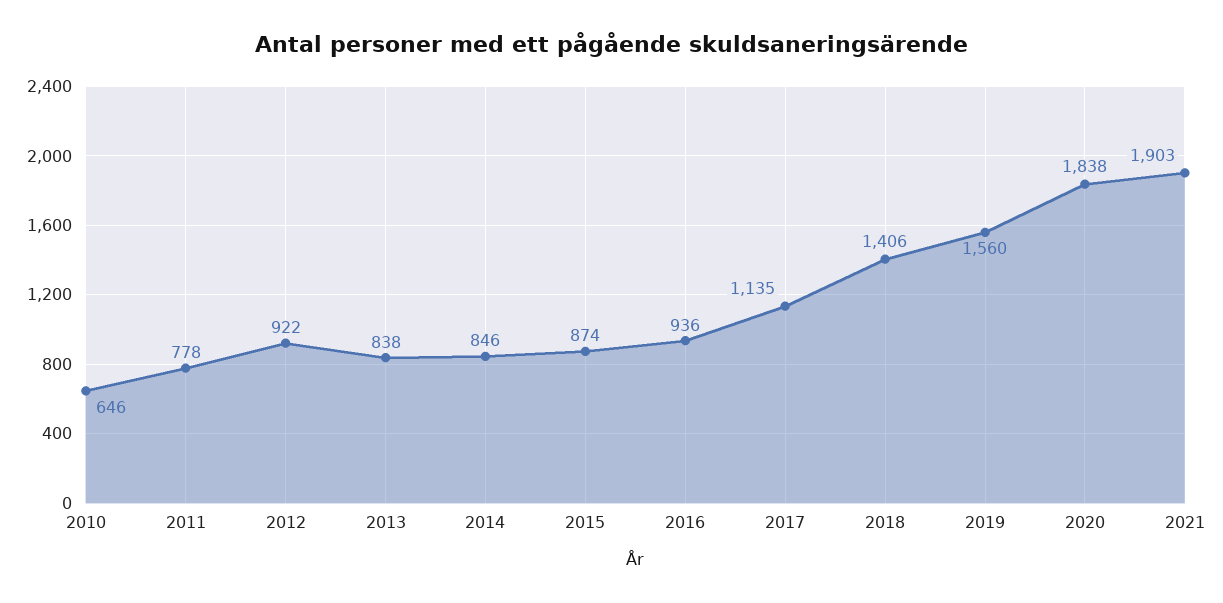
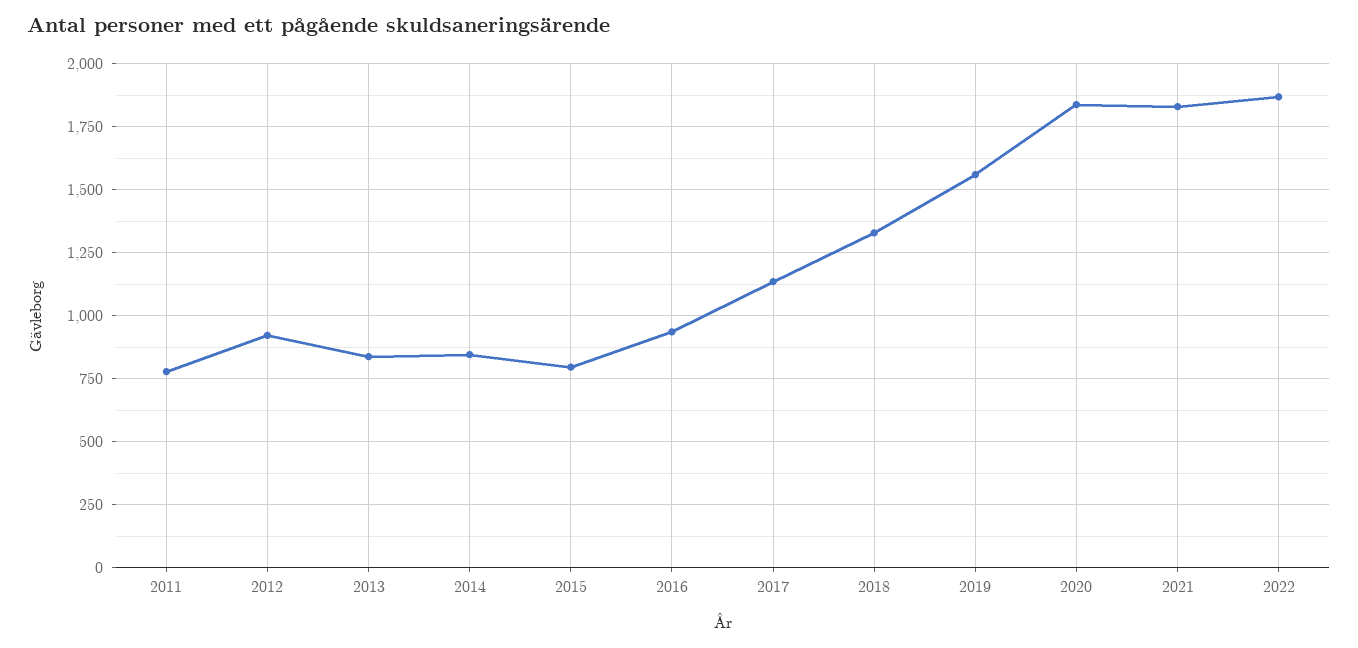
2010: 646 -> none
2015: 874 -> 800
2018: 1406 -> 1325
2021: 1903 -> 1825
2022: none -> 1875

